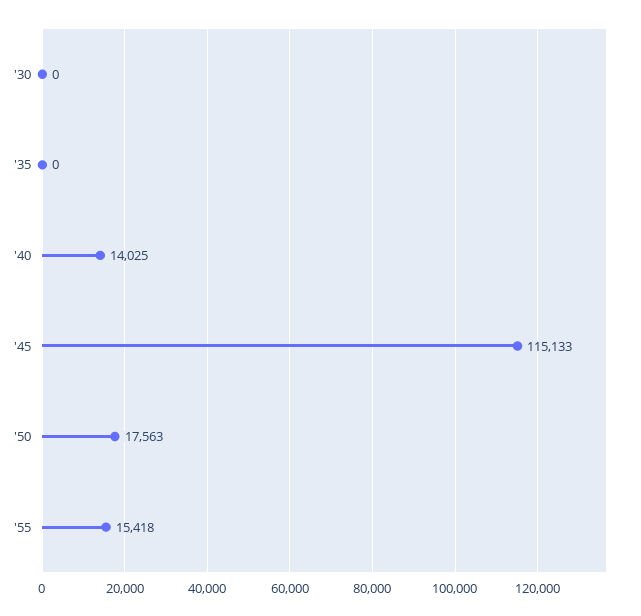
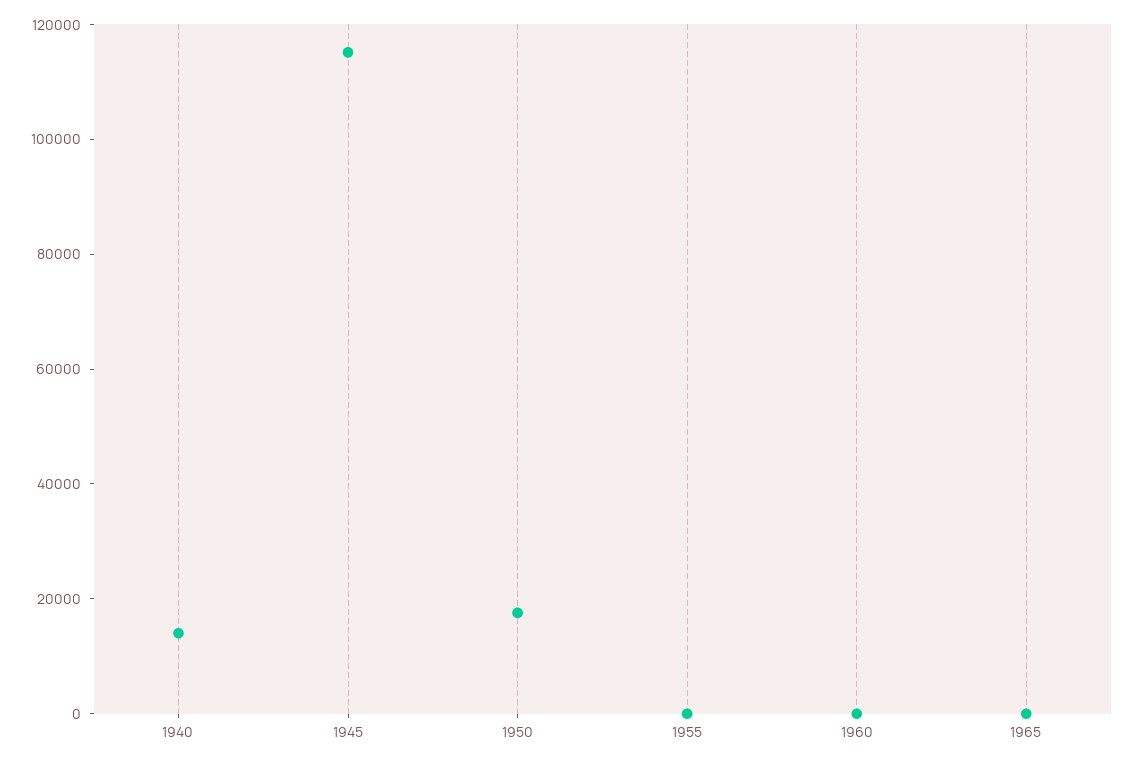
'30: 0 -> none
'35: 0 -> none
'55: 15418 -> 0
1960: none -> 0
1965: none -> 0

